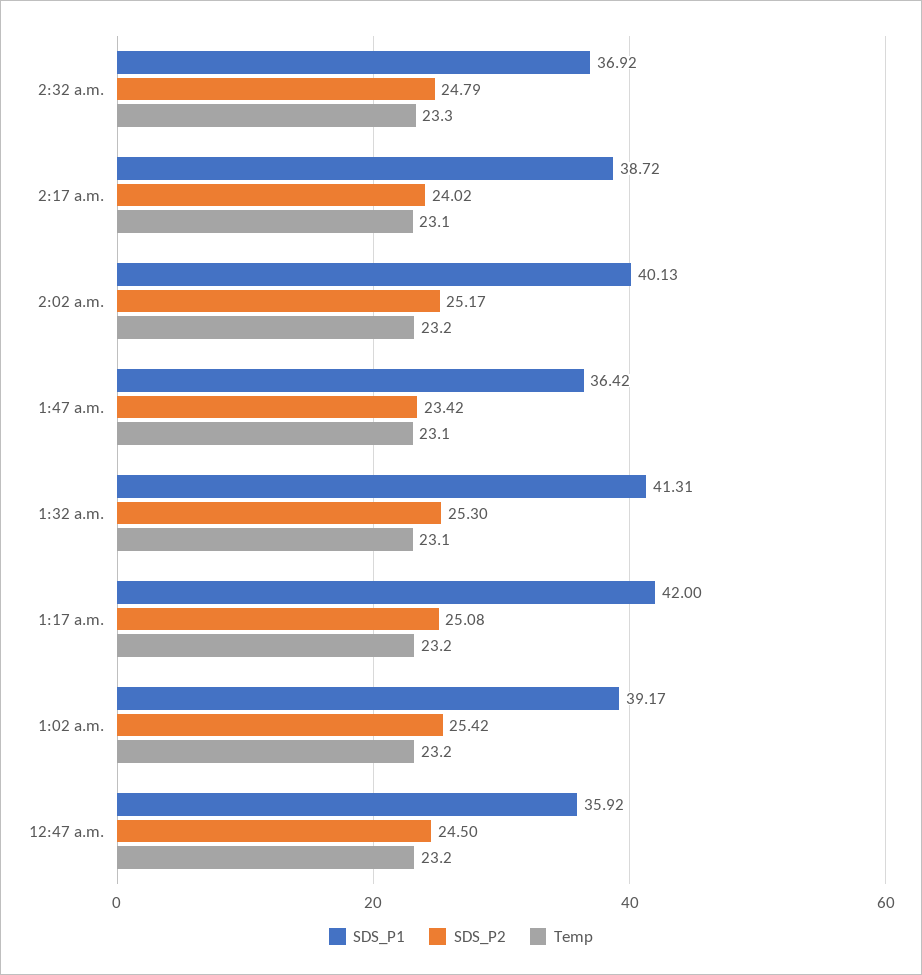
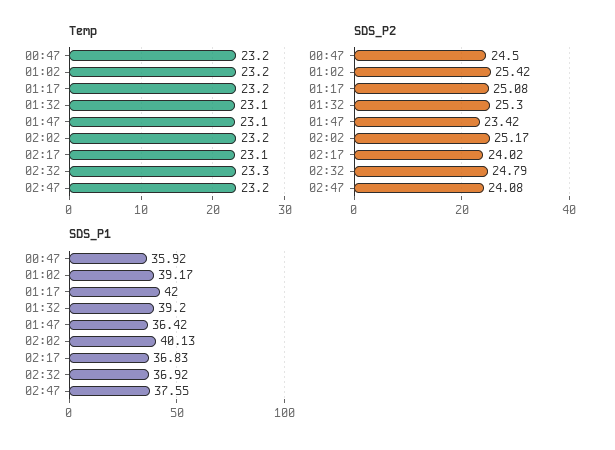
SDS_P1, 2:17 a.m.: 38.72 -> 36.83
SDS_P1, 1:32 a.m.: 41.31 -> 39.2
Temp, 02:47: none -> 23.2
SDS_P2, 02:47: none -> 24.08
SDS_P1, 02:47: none -> 37.55

